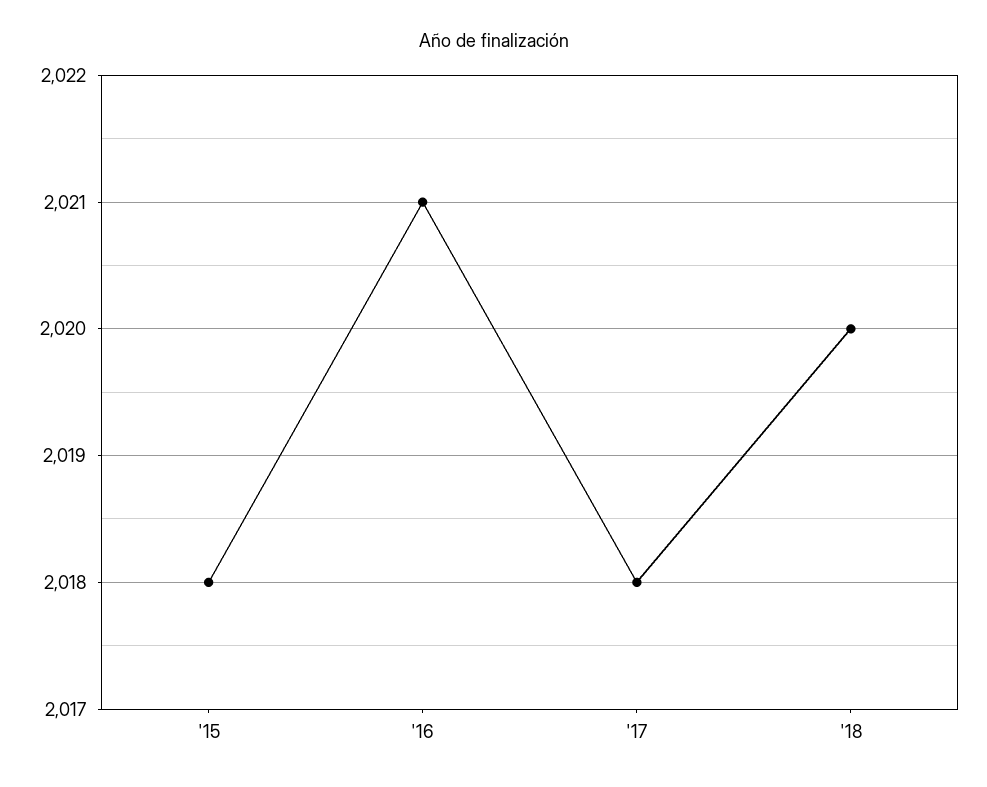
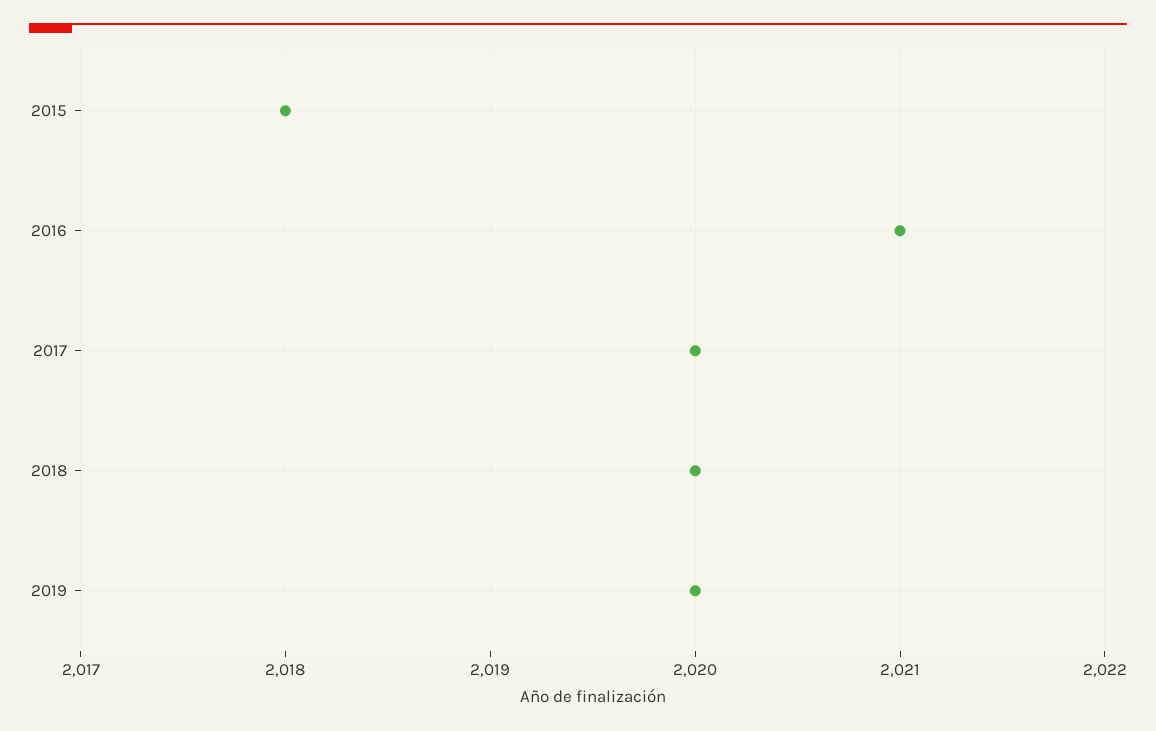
'17: 2018 -> 2020
2019: none -> 2020

